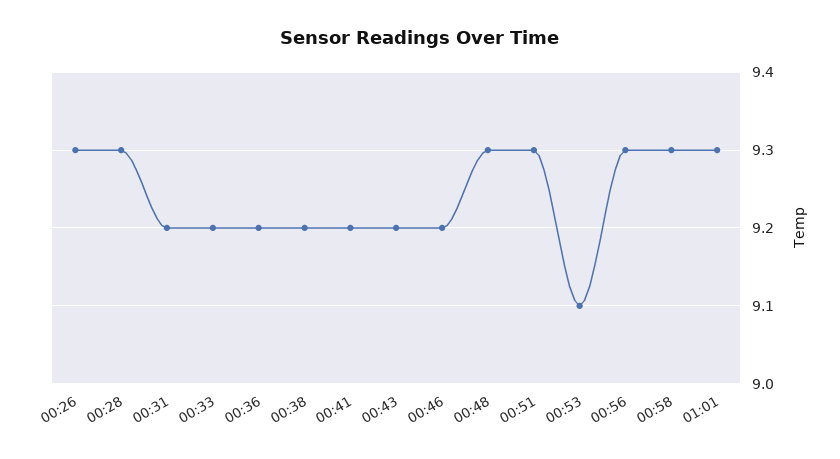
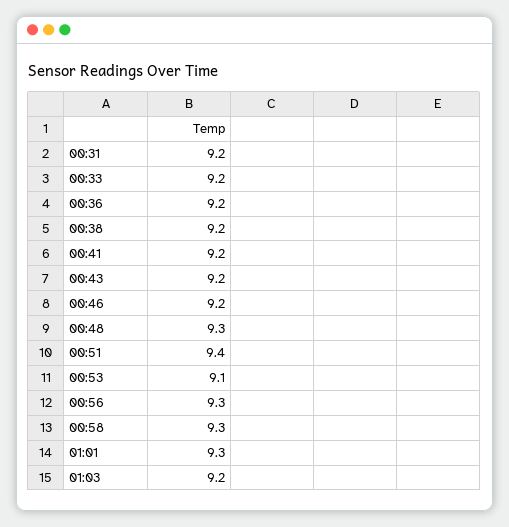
00:26: 9.3 -> none
00:28: 9.3 -> none
00:51: 9.3 -> 9.4
01:03: none -> 9.2

